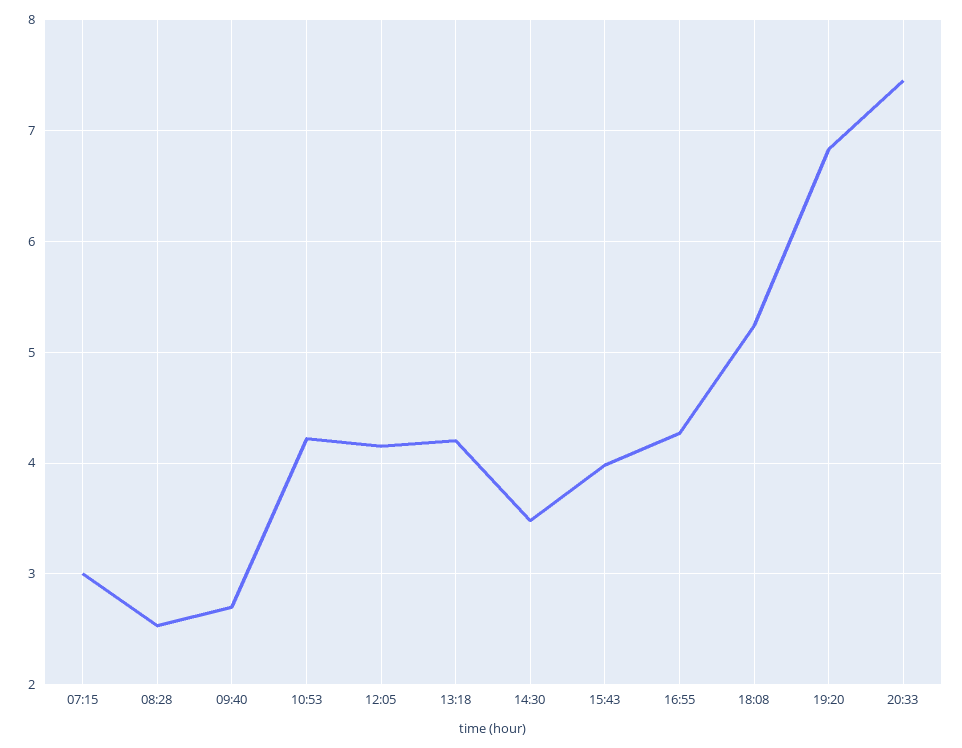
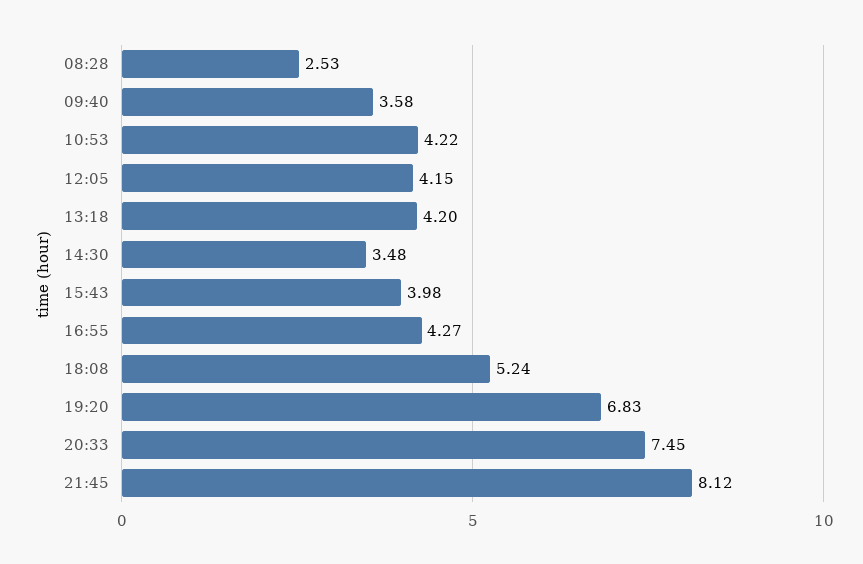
07:15: 3 -> none
09:40: 2.7 -> 3.58
21:45: none -> 8.12

